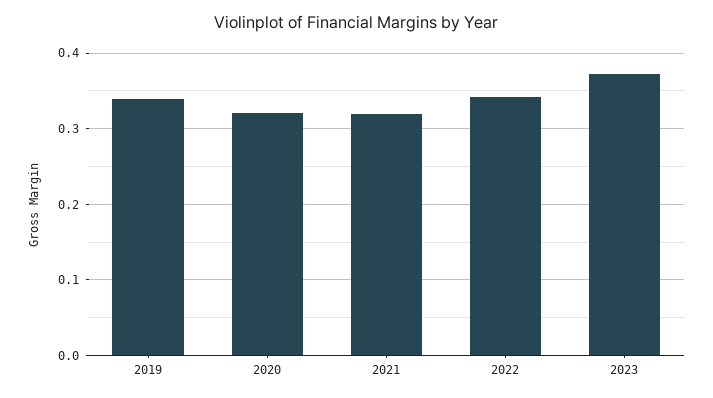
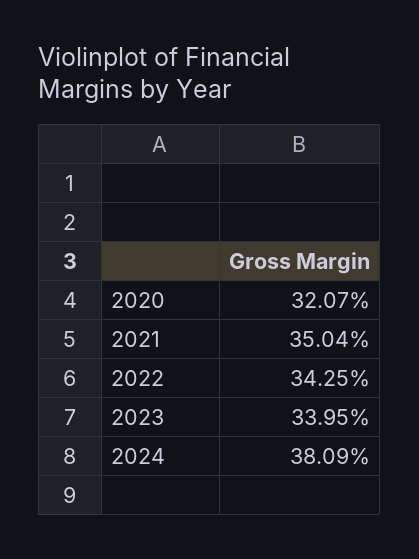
2019: 0.34 -> none
2021: 0.32 -> 0.3504
2023: 0.37 -> 0.3395
2024: none -> 0.3809

